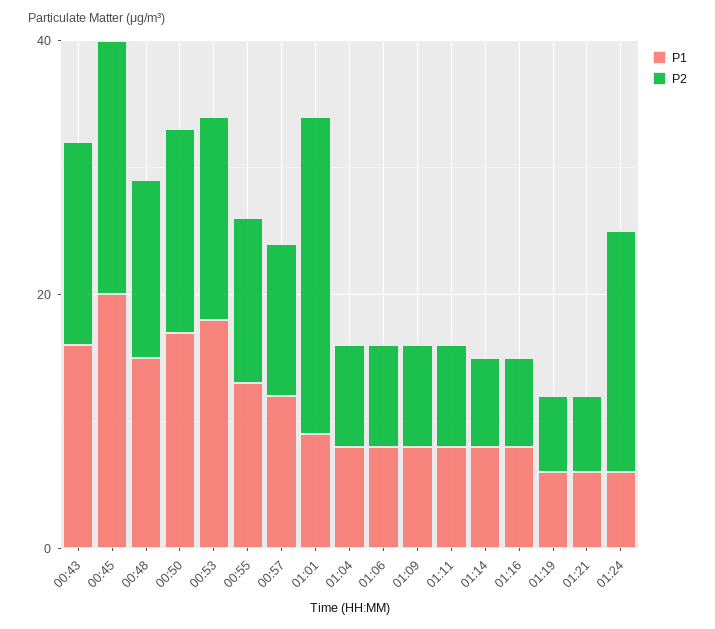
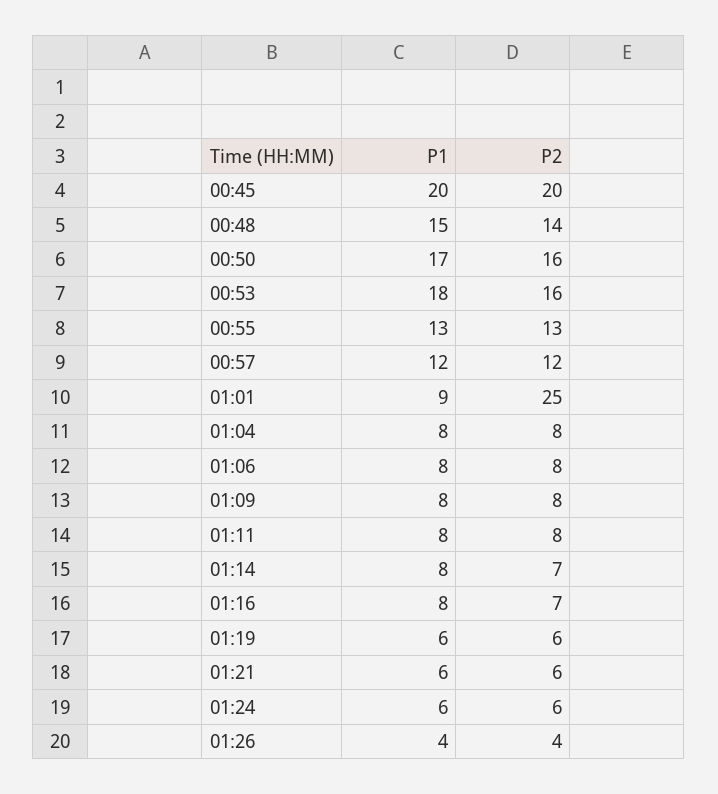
P1, 00:43: 15 -> none
P2, 00:43: 15 -> none
P2, 01:24: 20 -> 6
P1, 01:26: none -> 4
P2, 01:26: none -> 4

